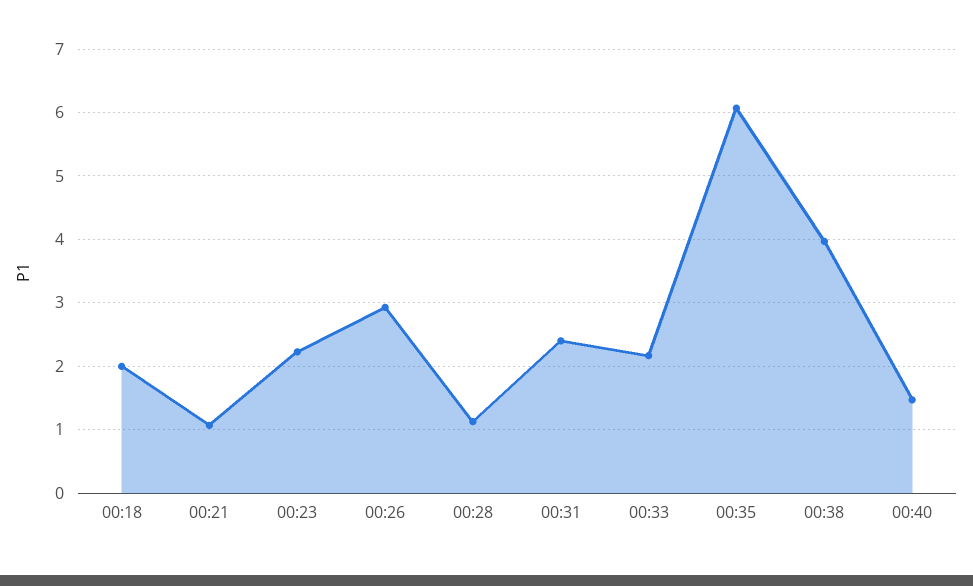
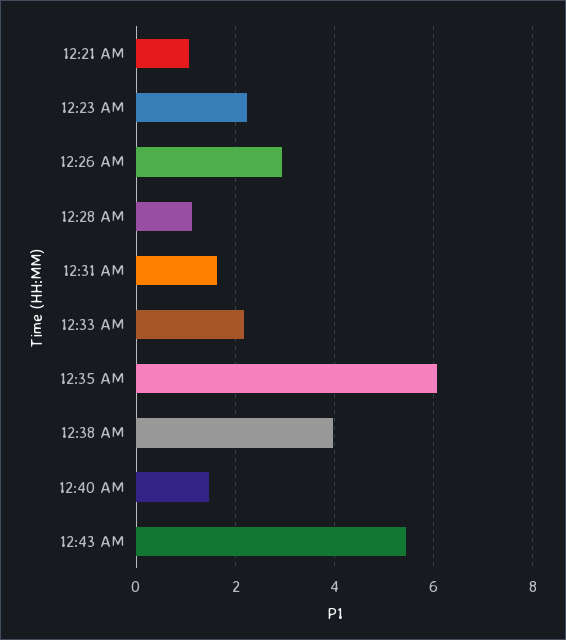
00:18: 2 -> none
00:31: 2.4 -> 1.6
12:43 AM: none -> 5.4

